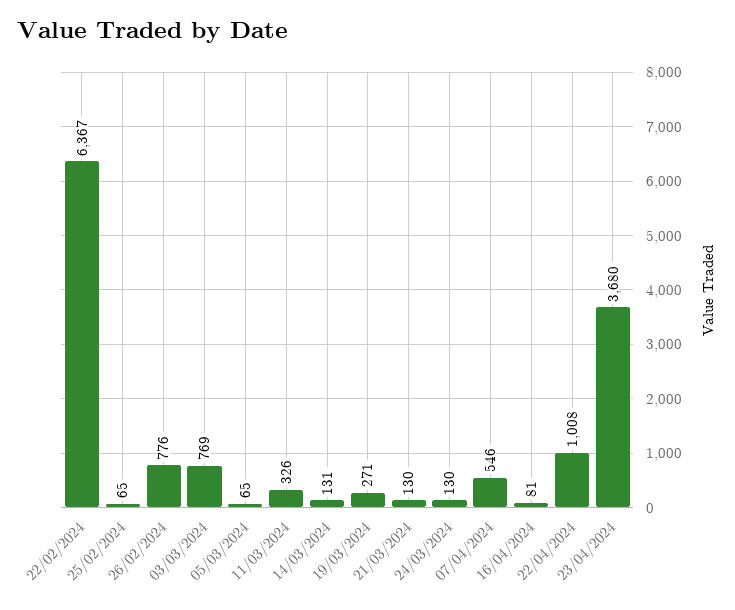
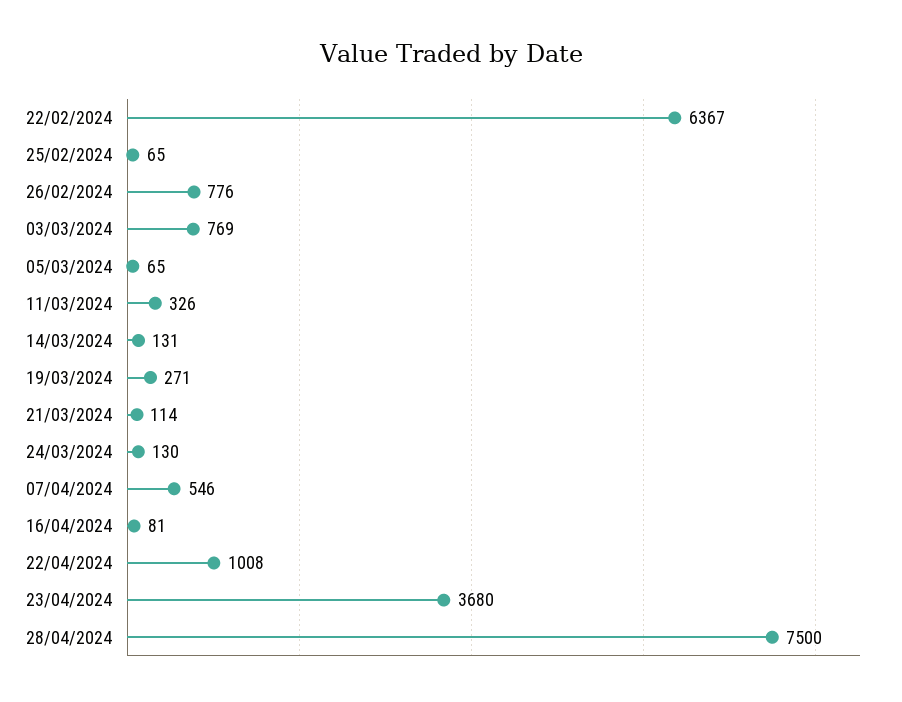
21/03/2024: 130 -> 114
28/04/2024: none -> 7500

